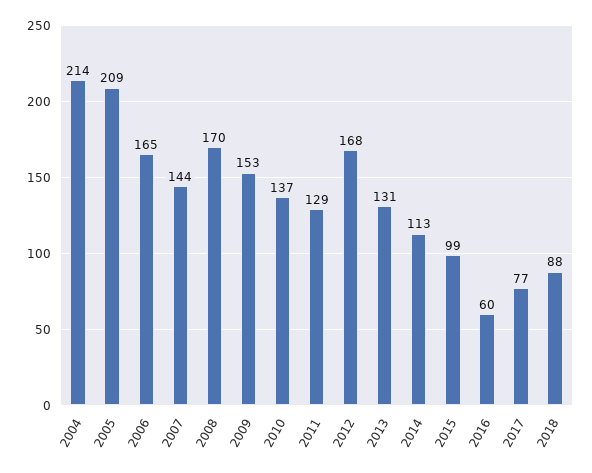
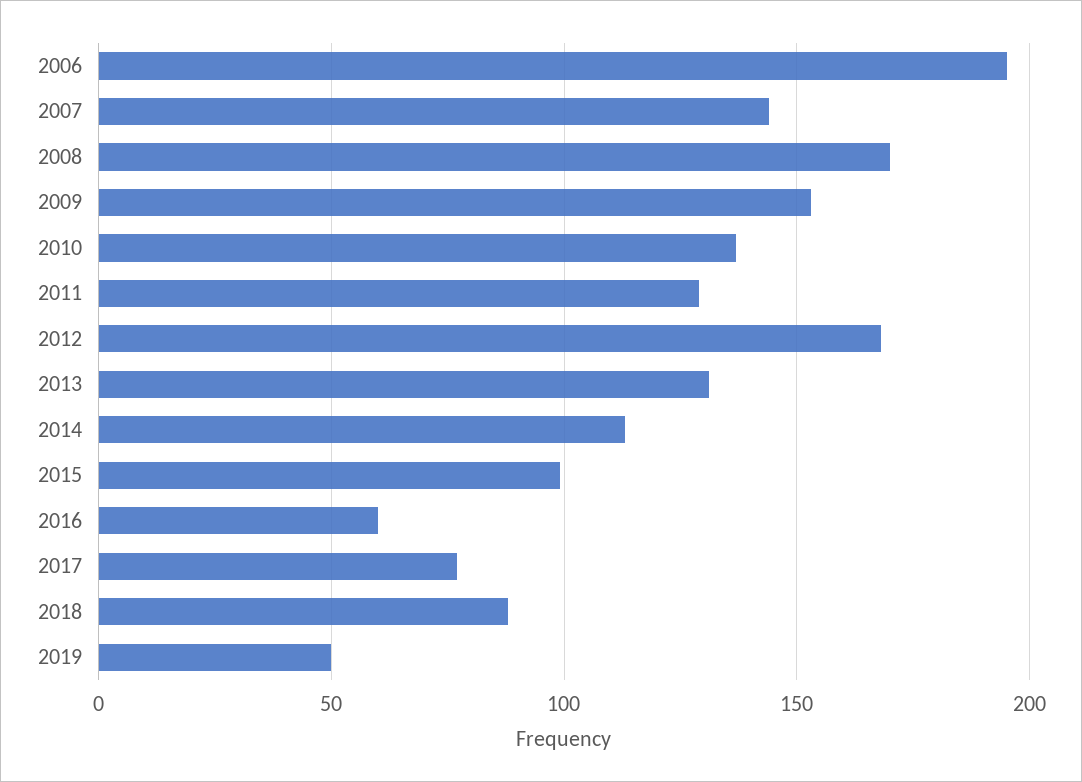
2004: 214 -> none
2005: 209 -> none
2006: 165 -> 195
2019: none -> 50

